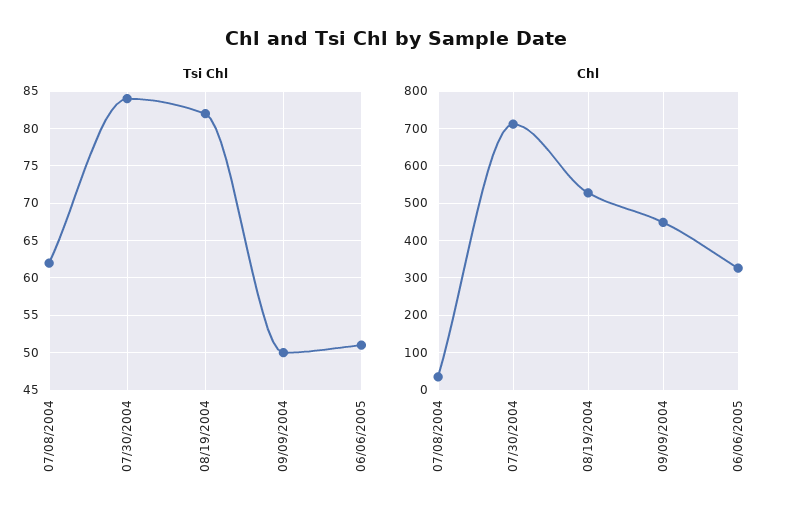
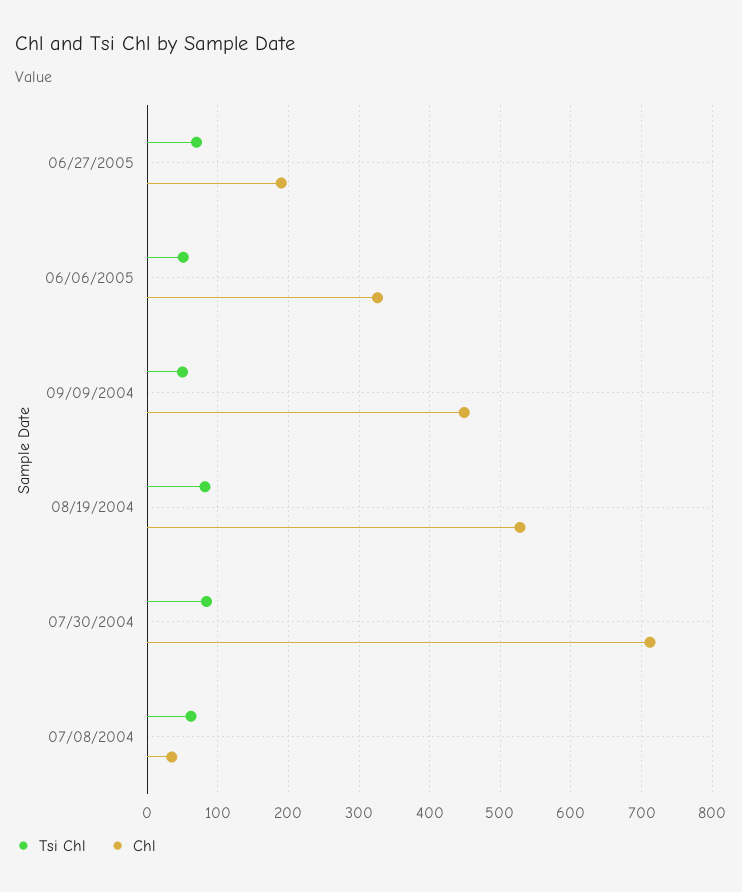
Tsi Chl, 06/27/2005: none -> 70
Chl, 06/27/2005: none -> 190

